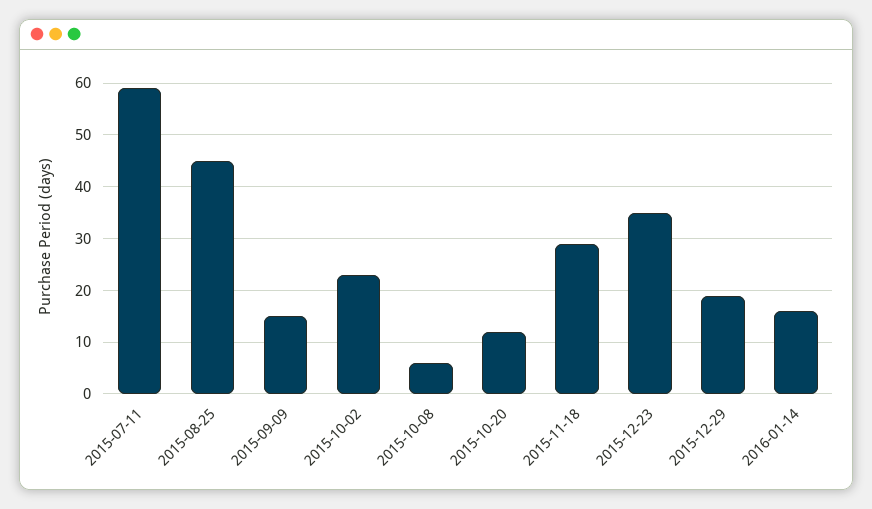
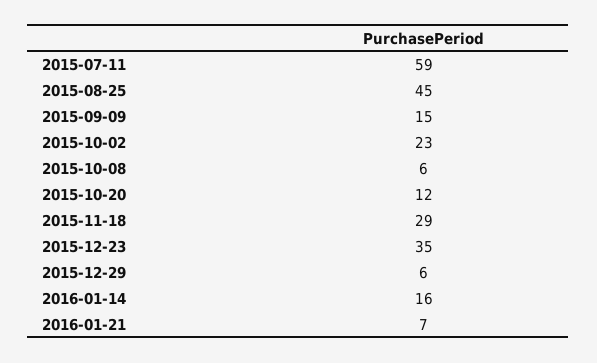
2015-12-29: 20 -> 6
2016-01-21: none -> 7

